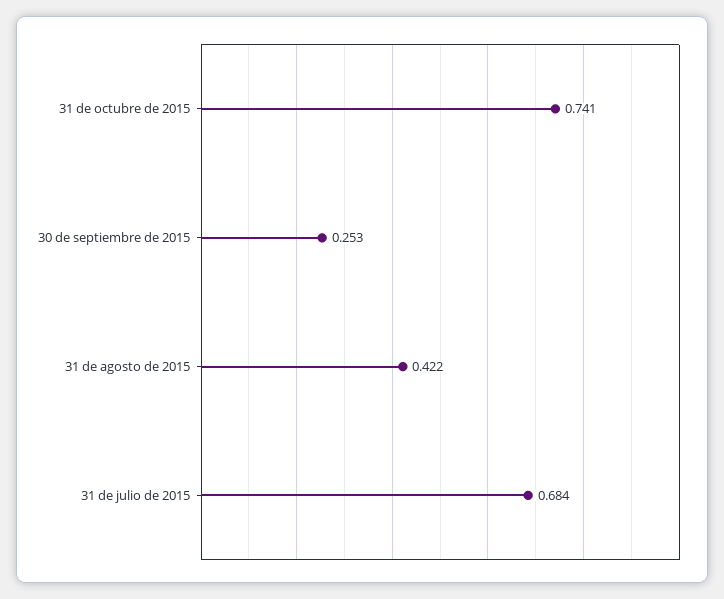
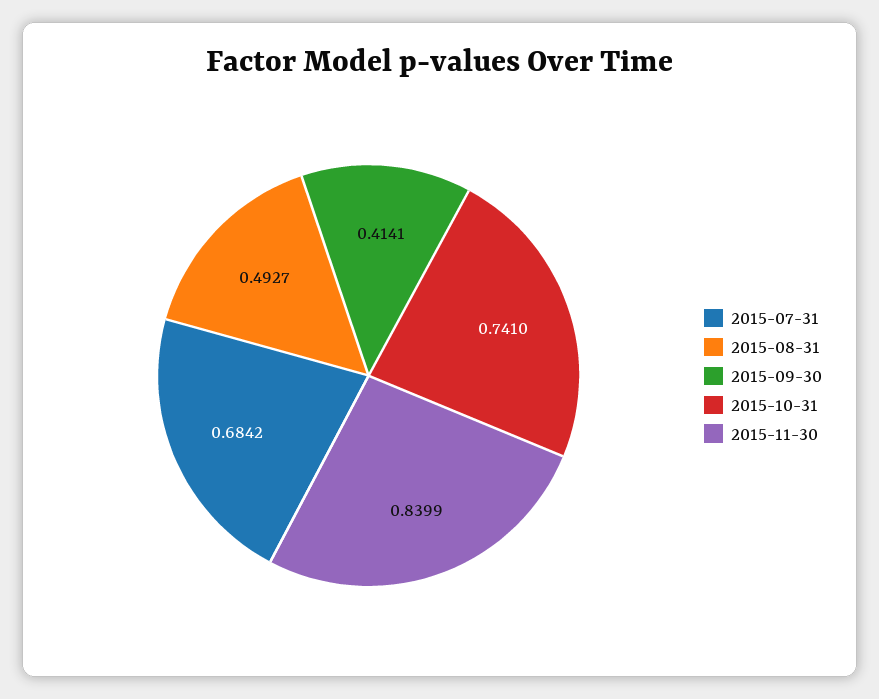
30 de septiembre de 2015: 0.253 -> 0.4141
31 de agosto de 2015: 0.422 -> 0.4927
2015-11-30: none -> 0.8399

